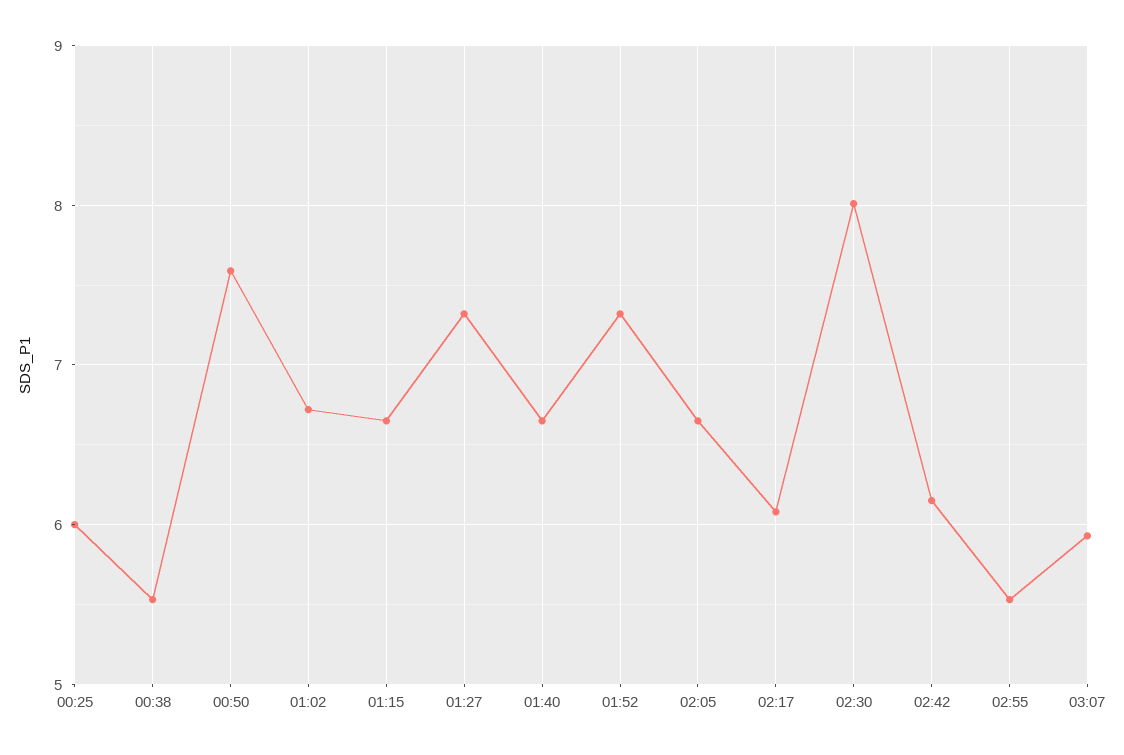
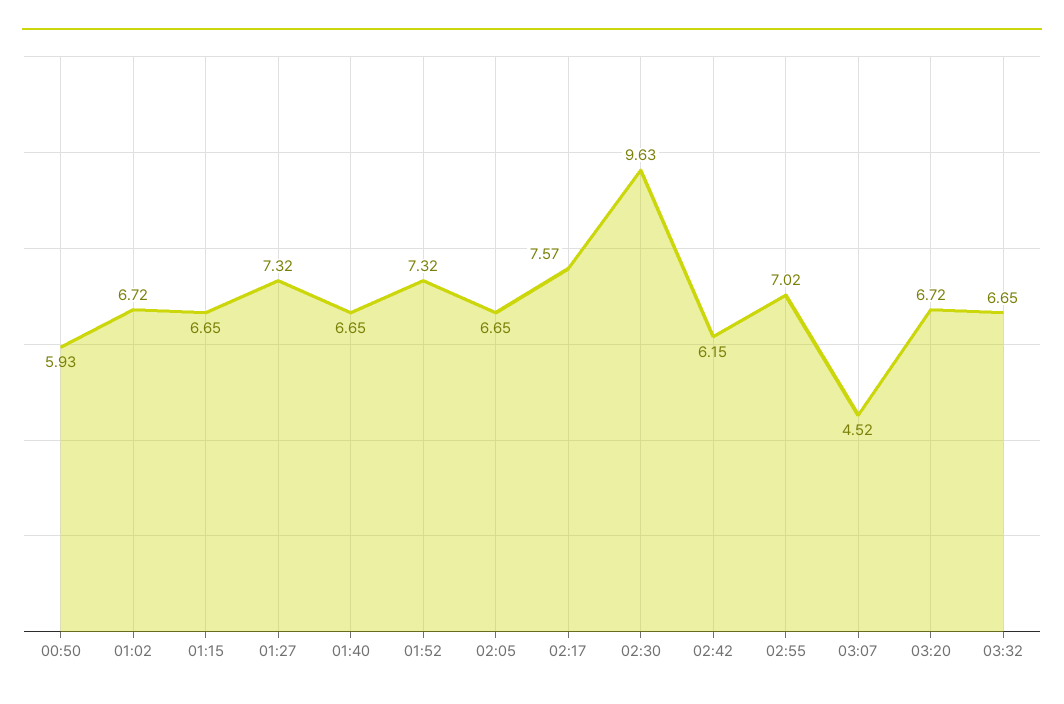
00:25: 6 -> none
00:38: 5.5 -> none
00:50: 7.6 -> 5.93
02:17: 6.1 -> 7.57
02:30: 8 -> 9.63
02:55: 5.5 -> 7.02
03:07: 5.9 -> 4.52
03:20: none -> 6.72
03:32: none -> 6.65

